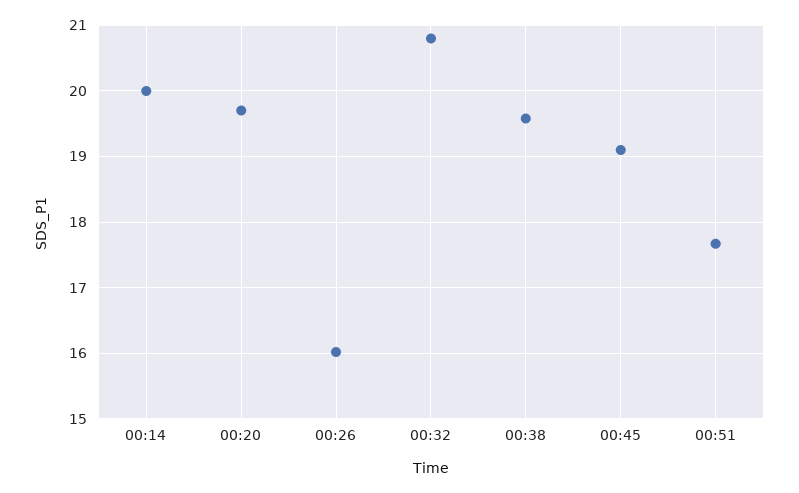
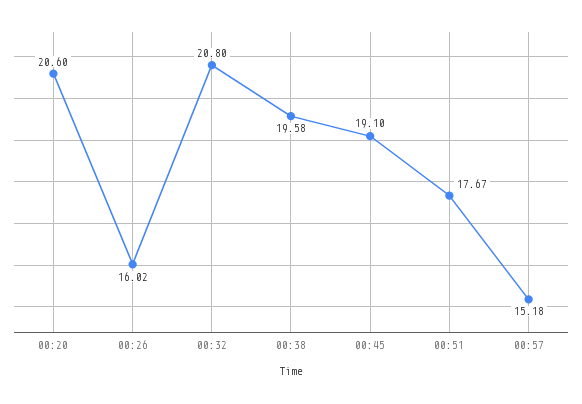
00:14: 20 -> none
00:20: 19.7 -> 20.6
00:57: none -> 15.18

